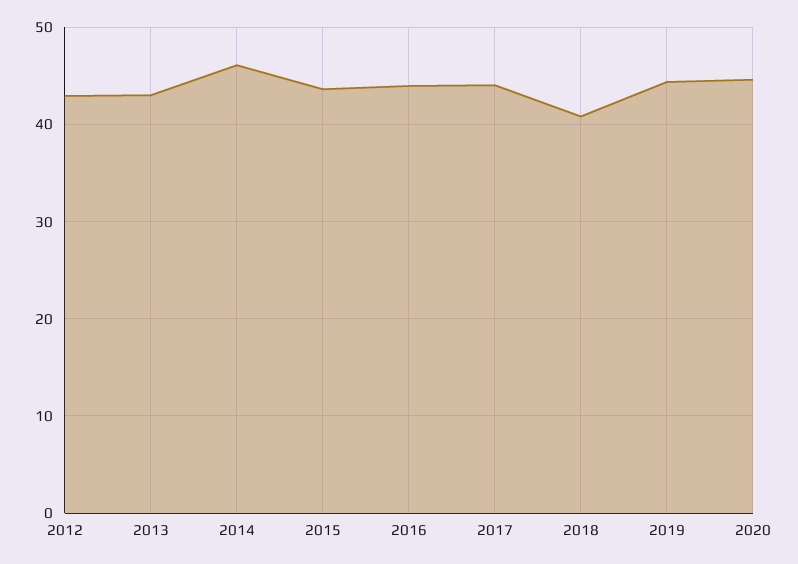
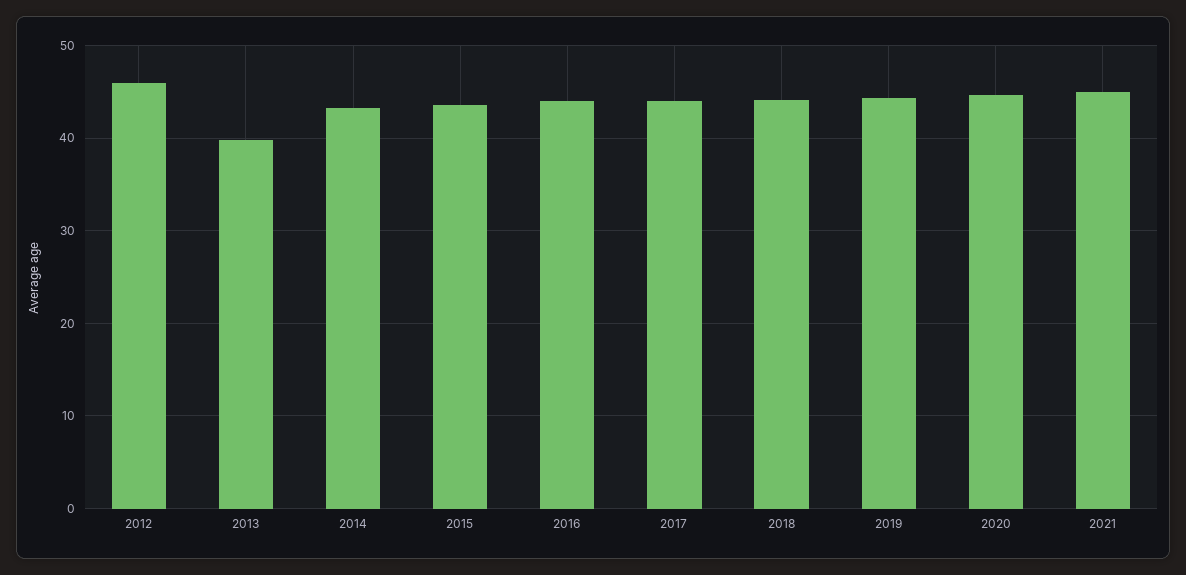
2012: 43 -> 46
2013: 43 -> 40
2014: 46 -> 43
2018: 41 -> 44
2021: none -> 45

